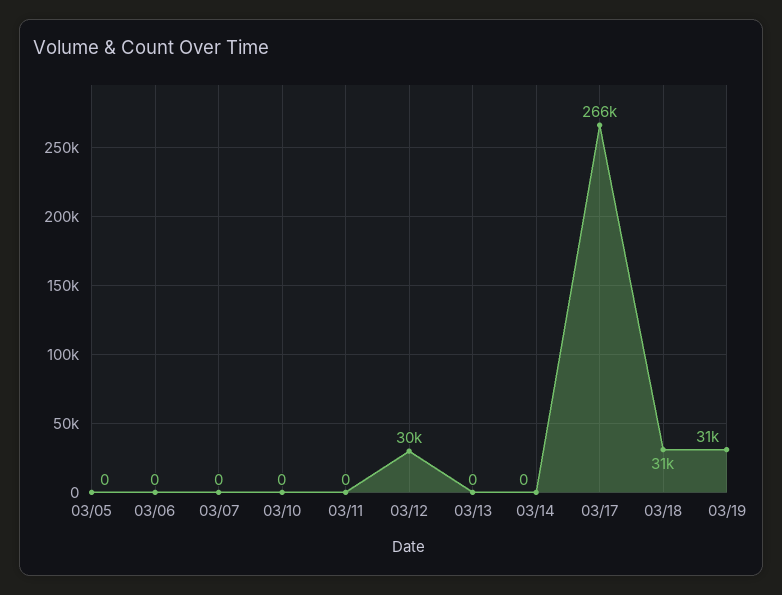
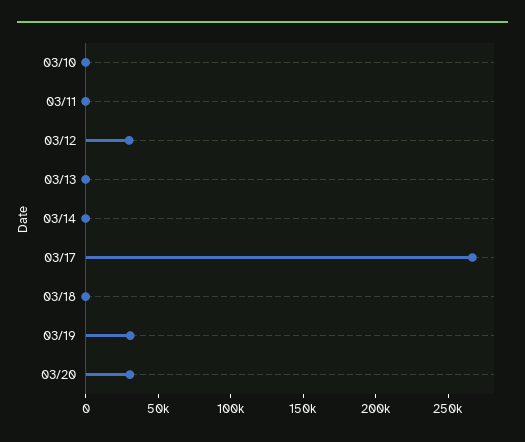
03/05: 0 -> none
03/06: 0 -> none
03/07: 0 -> none
03/18: 31000 -> 0
03/20: none -> 30000

